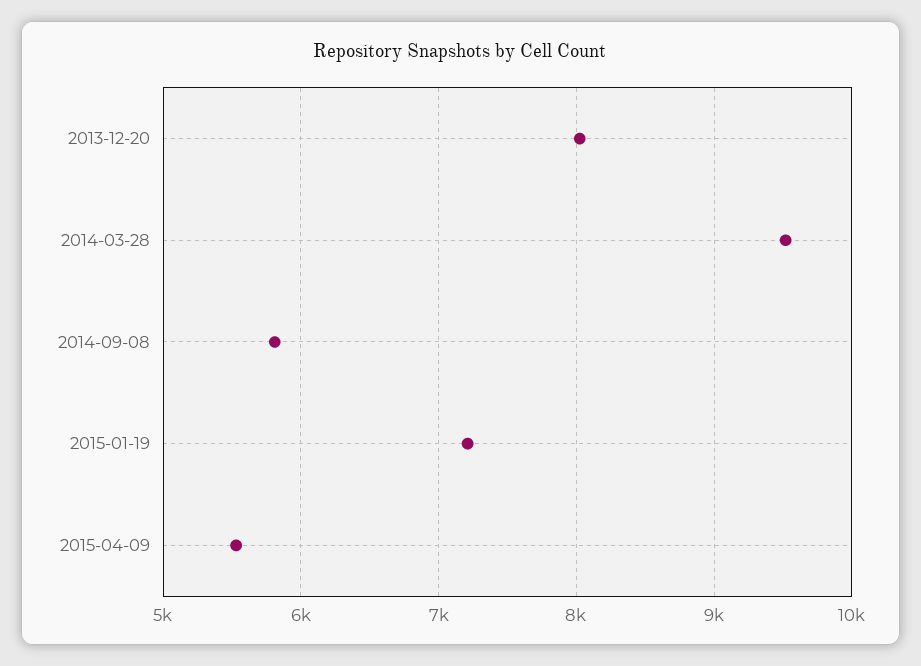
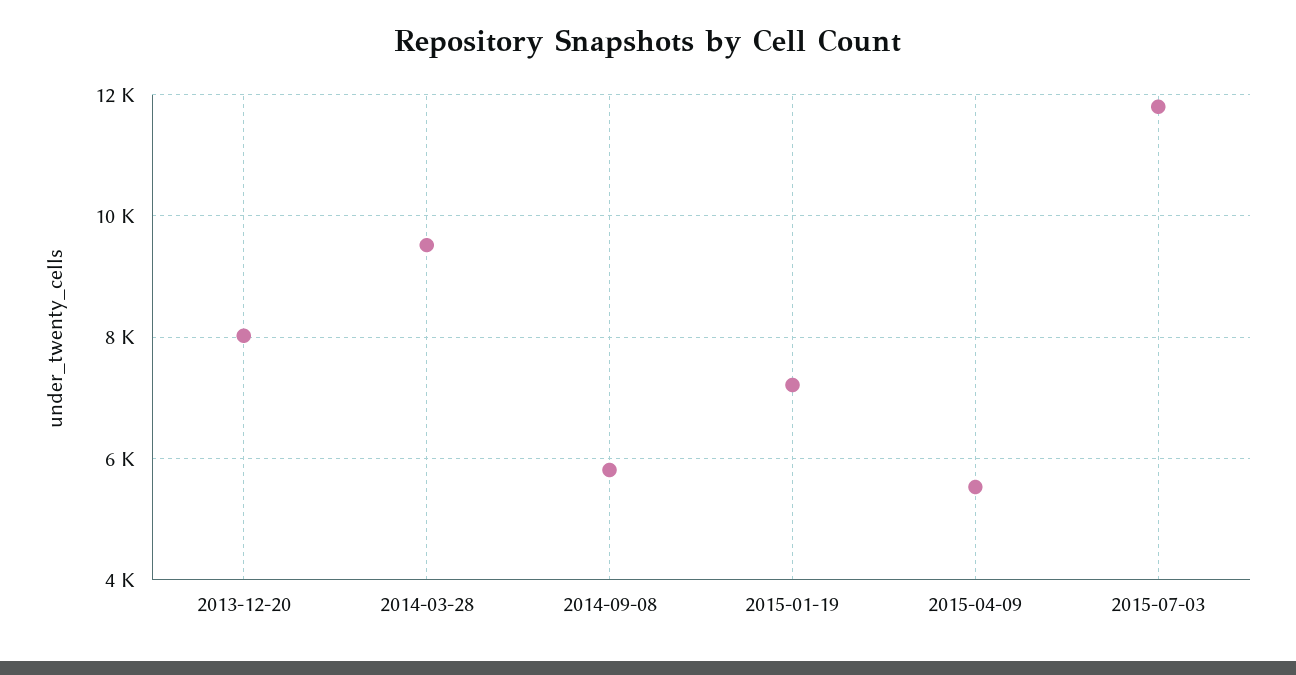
2015-07-03: none -> 11800

